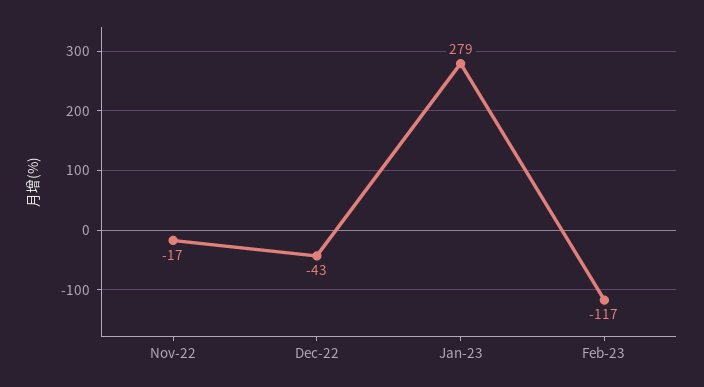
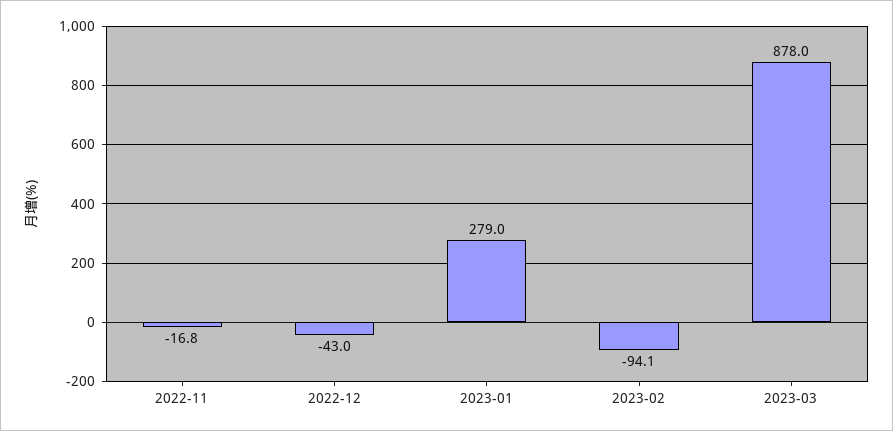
Feb-23: -117 -> -94.1
2023-03: none -> 878

